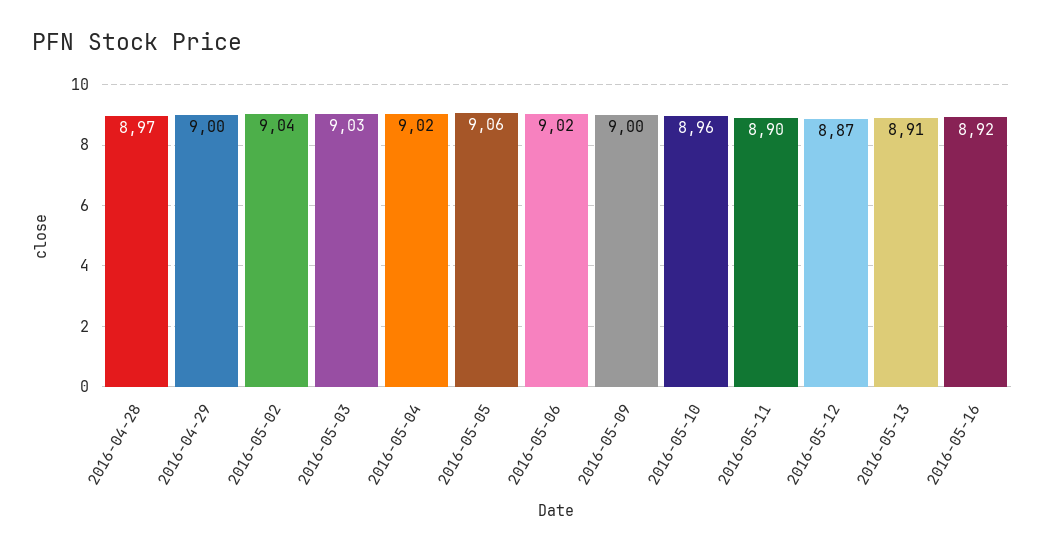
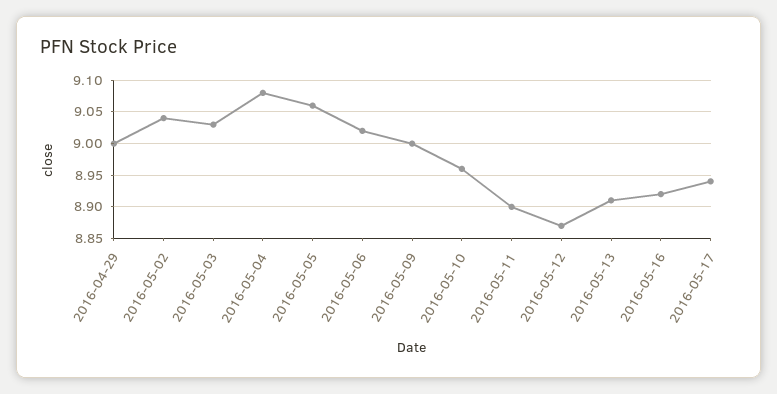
2016-04-28: 8.97 -> none
2016-05-04: 9.02 -> 9.08
2016-05-17: none -> 8.94

